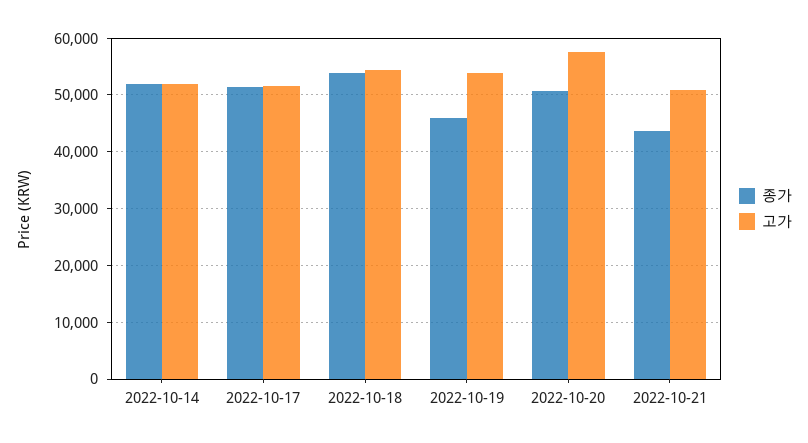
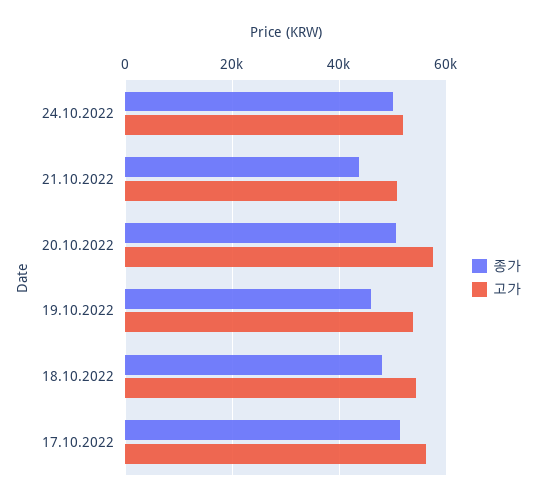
종가, 2022-10-14: 52000 -> none
고가, 2022-10-14: 52000 -> none
고가, 2022-10-17: 52000 -> 56000
종가, 2022-10-18: 54000 -> 48000
종가, 24.10.2022: none -> 50000
고가, 24.10.2022: none -> 52000

